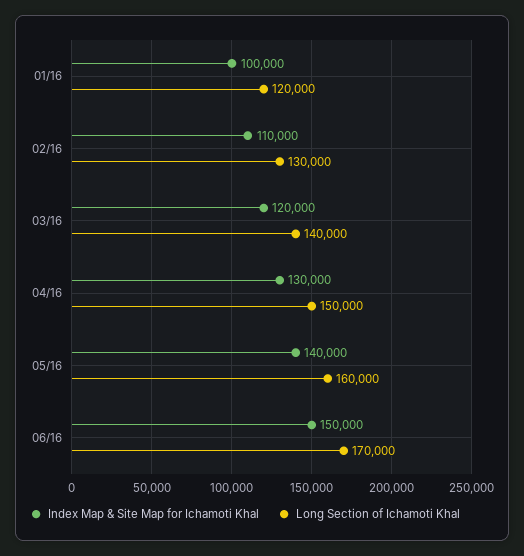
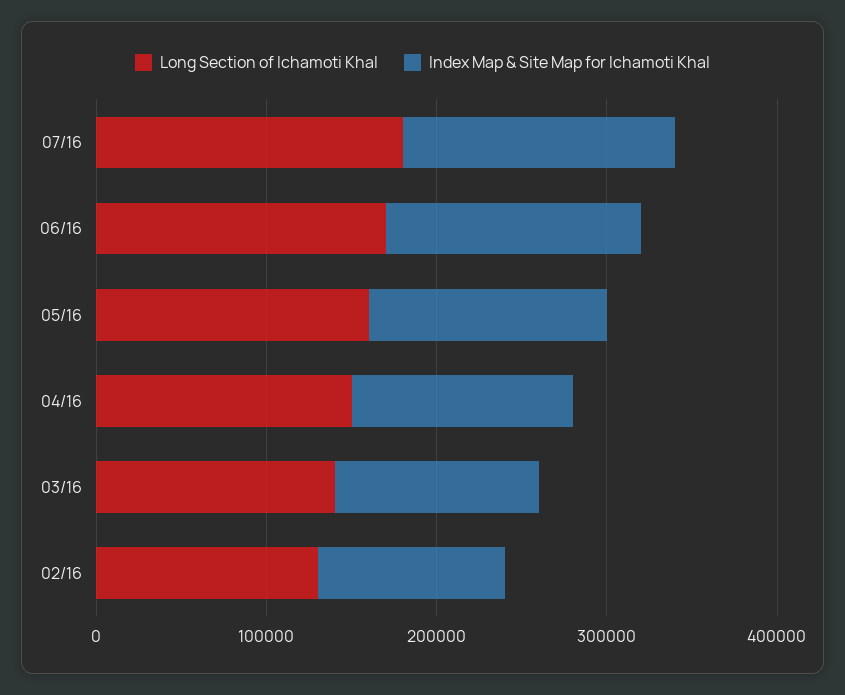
Index Map & Site Map for Ichamoti Khal, 01/16: 100000 -> none
Long Section of Ichamoti Khal, 01/16: 120000 -> none
Long Section of Ichamoti Khal, 07/16: none -> 180000
Index Map & Site Map for Ichamoti Khal, 07/16: none -> 160000

